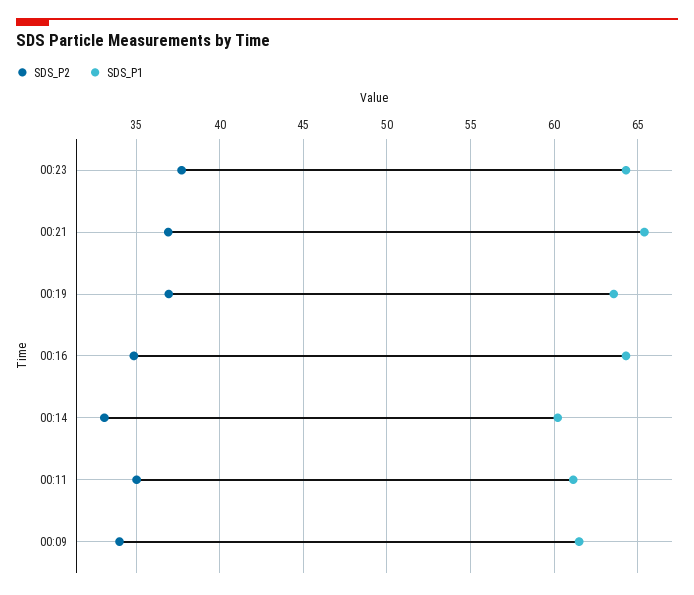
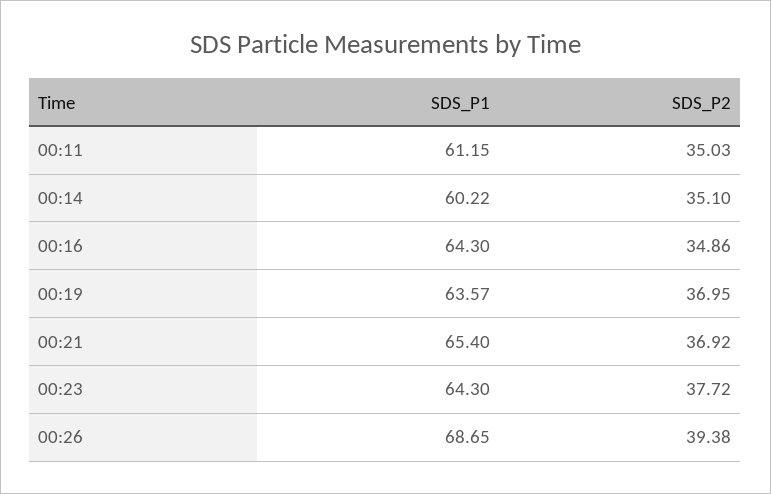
SDS_P2, 00:14: 33 -> 35.1
SDS_P2, 00:09: 34 -> none
SDS_P1, 00:09: 61.5 -> none
SDS_P1, 00:26: none -> 68.65
SDS_P2, 00:26: none -> 39.38

